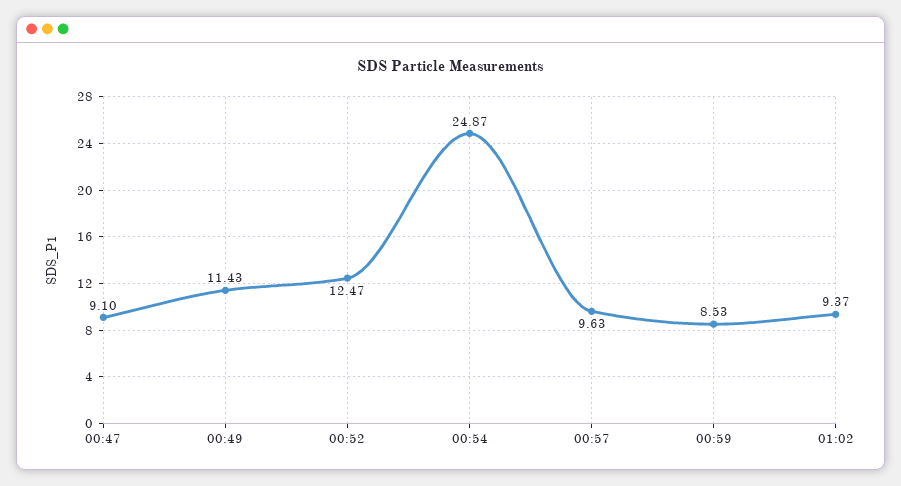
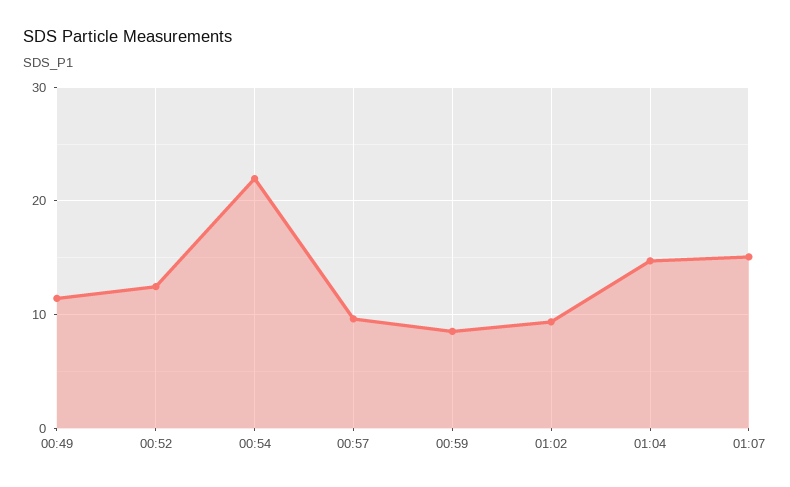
00:47: 9.1 -> none
00:54: 24.87 -> 22
01:04: none -> 15
01:07: none -> 15

